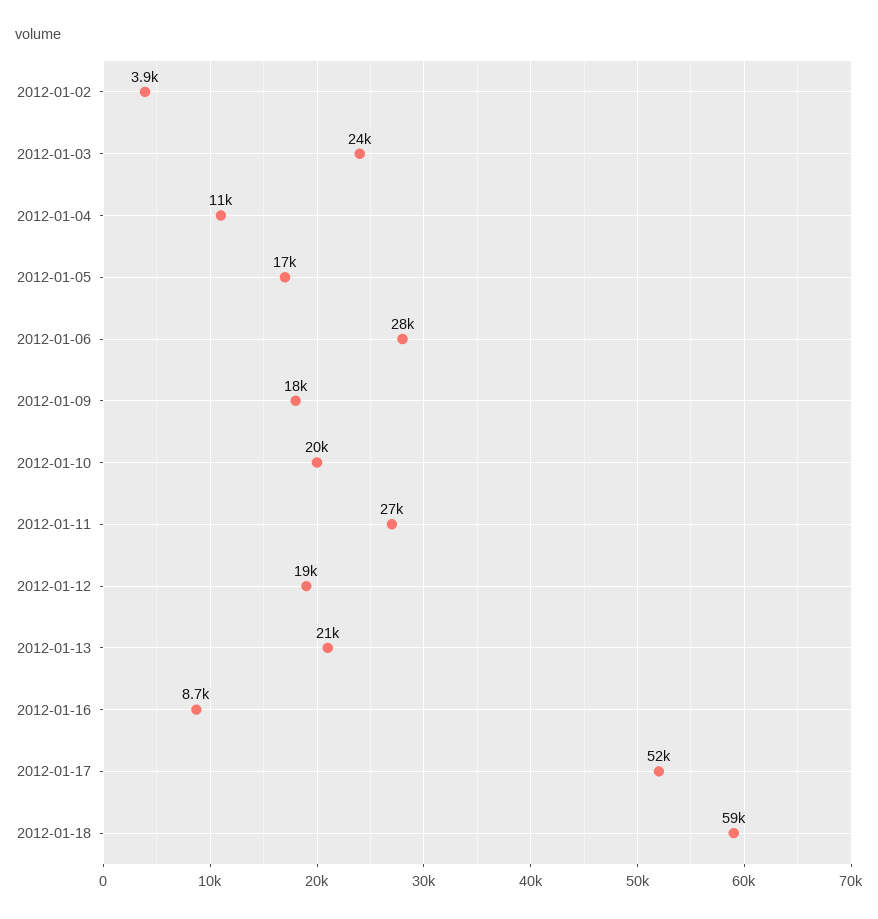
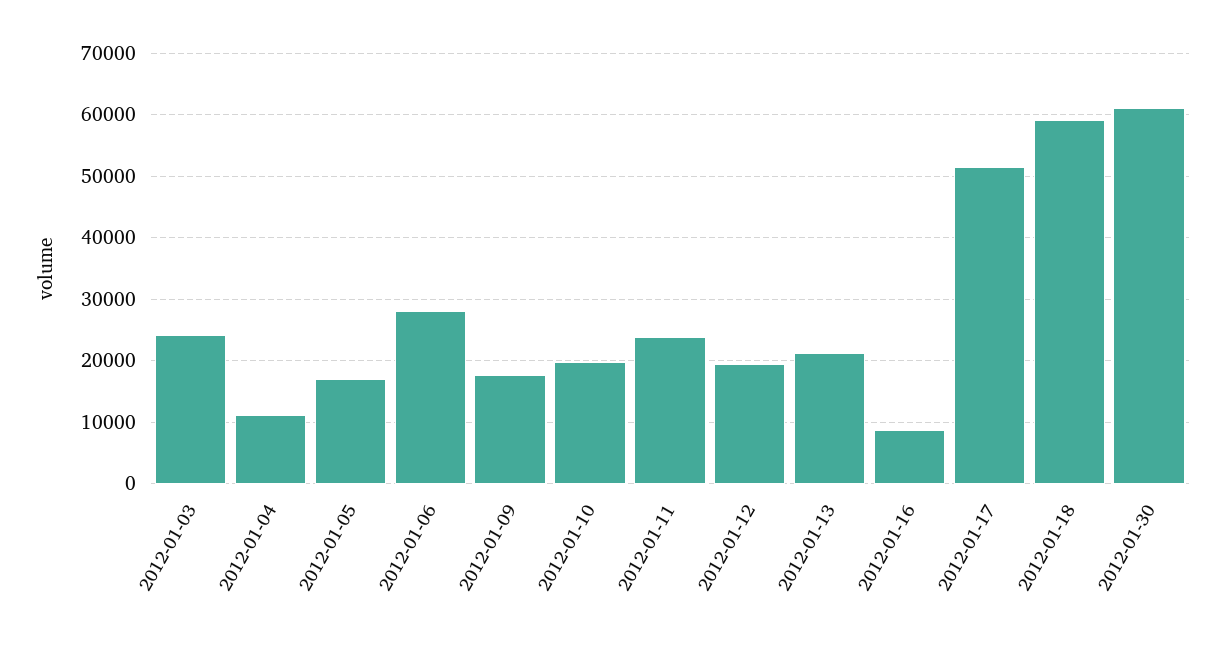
2012-01-02: 3900 -> none
2012-01-11: 27000 -> 24000
2012-01-30: none -> 61000

